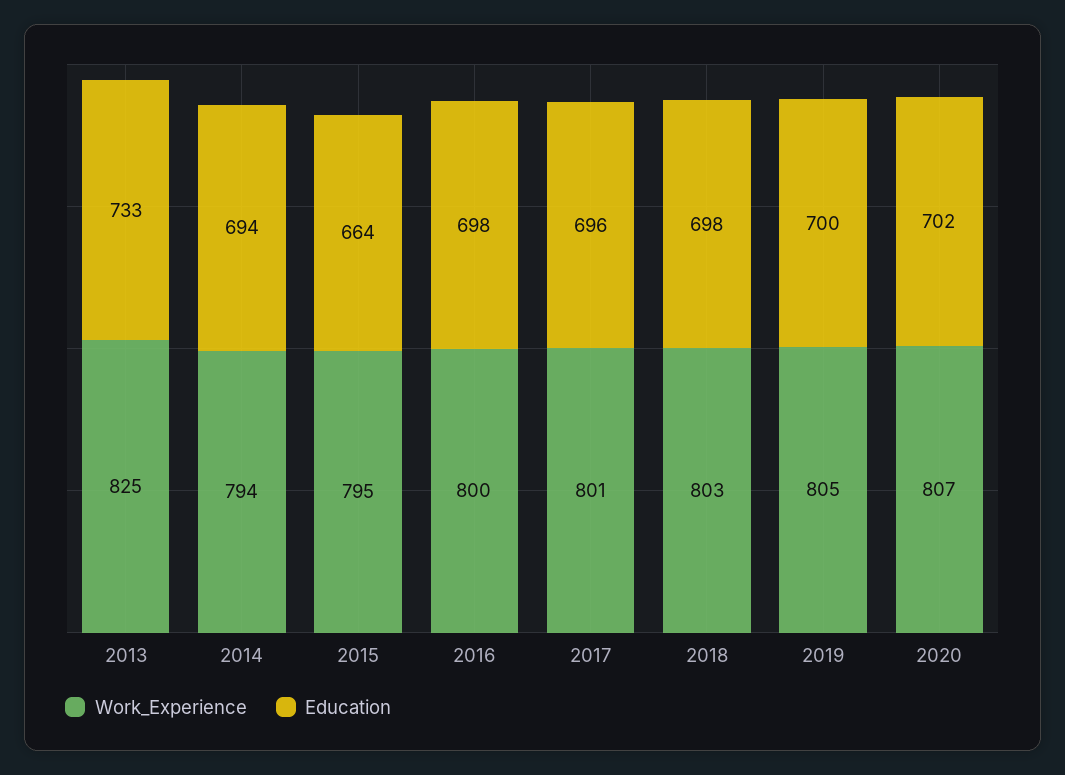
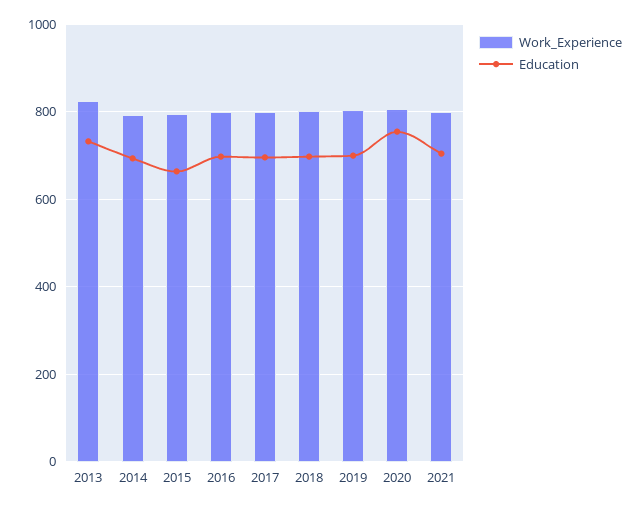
Education, 2020: 702 -> 760
Work_Experience, 2021: none -> 800
Education, 2021: none -> 700

